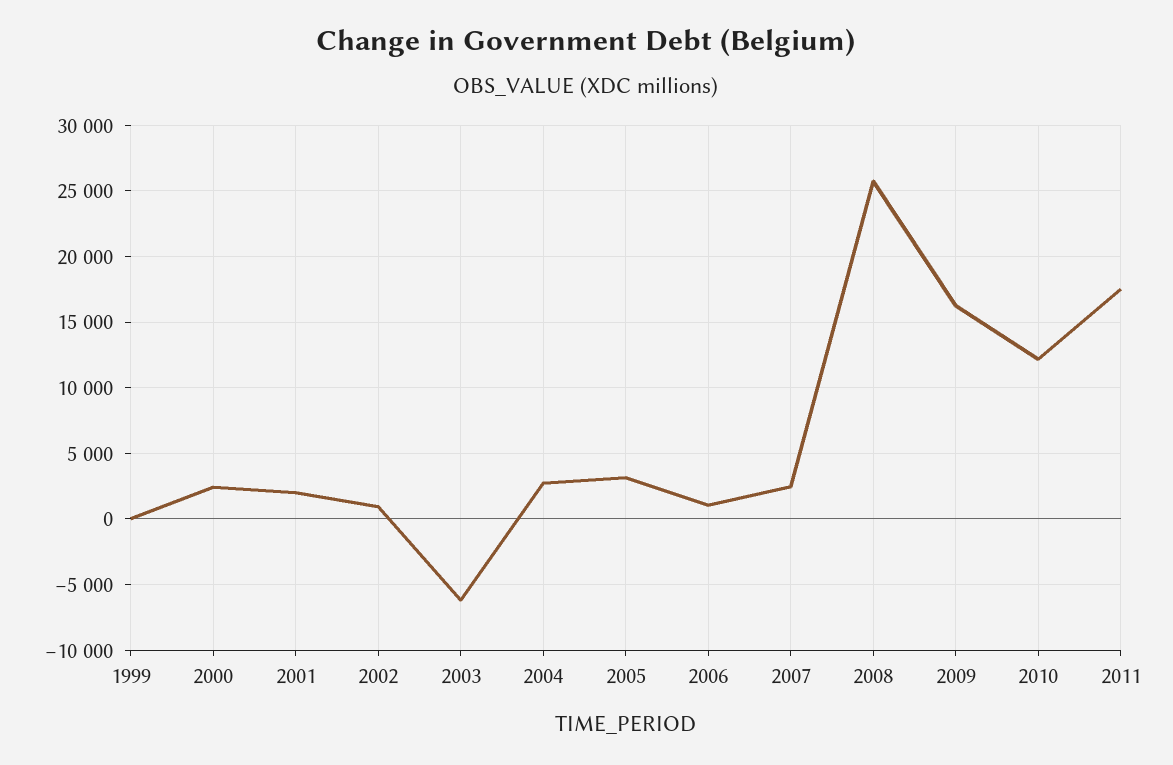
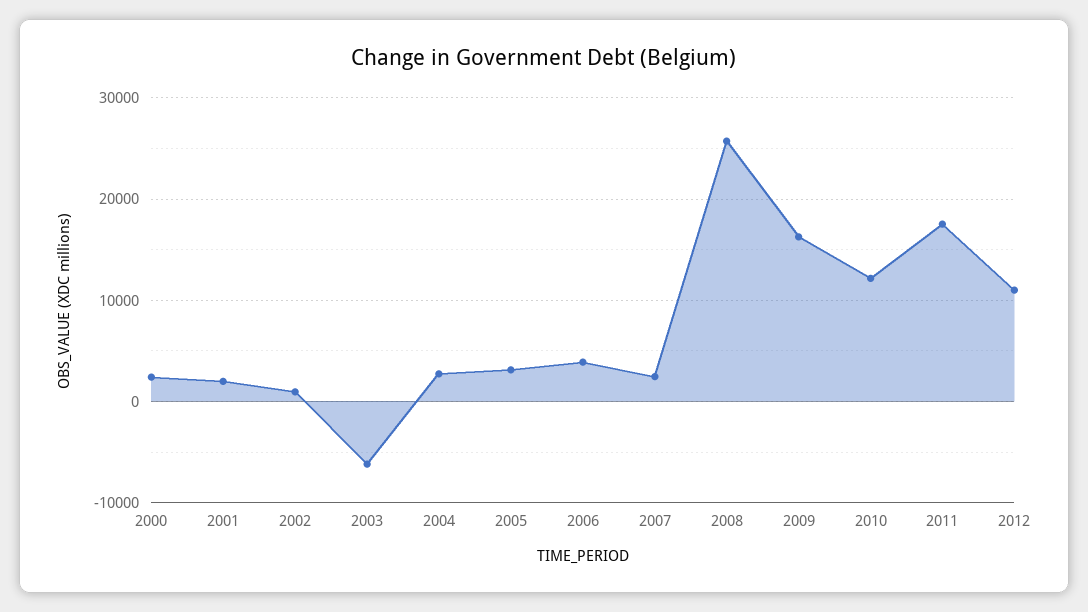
1999: 0 -> none
2006: 1000 -> 4000
2012: none -> 11000

